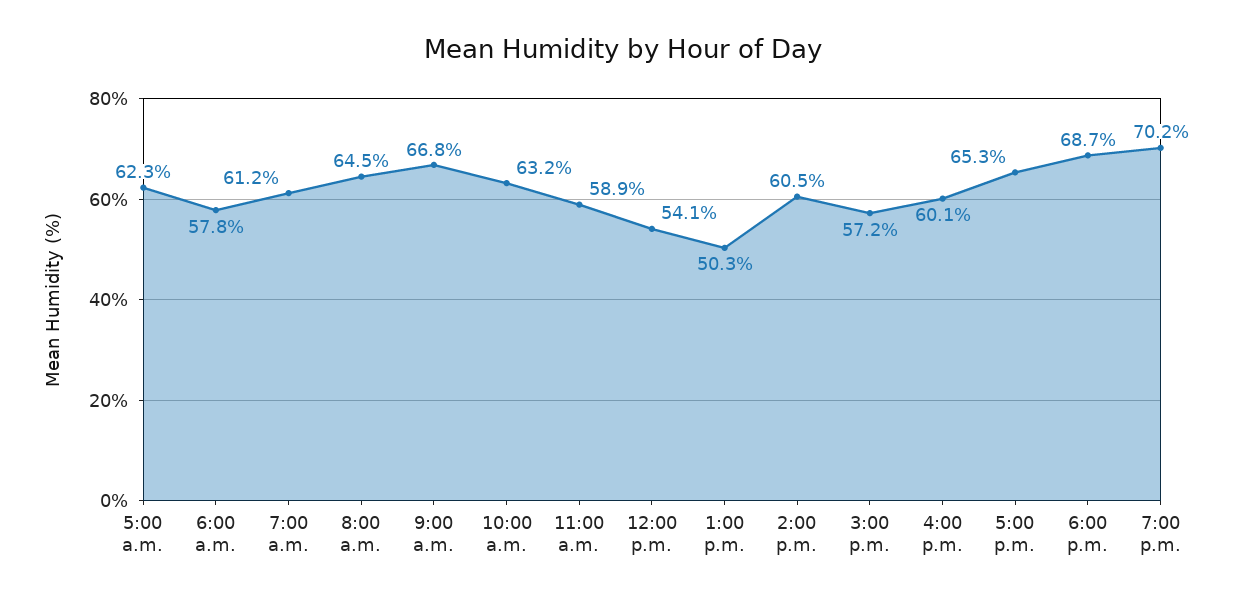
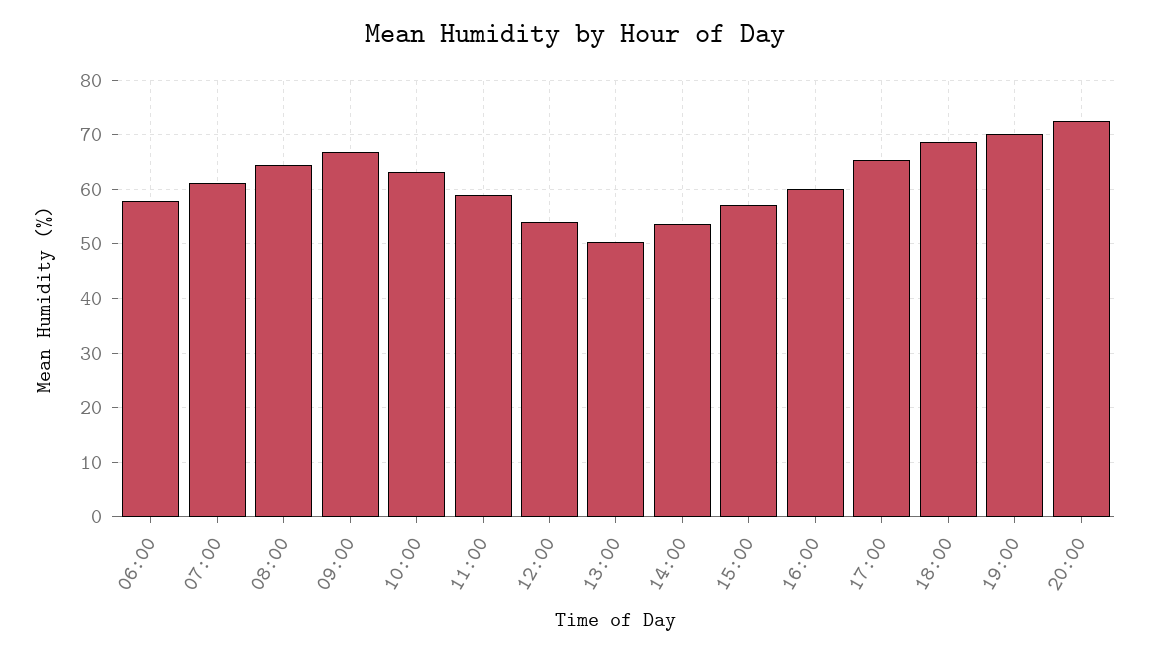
5:00 a.m.: 62.3 -> none
2:00 p.m.: 60.5 -> 54
20:00: none -> 72

